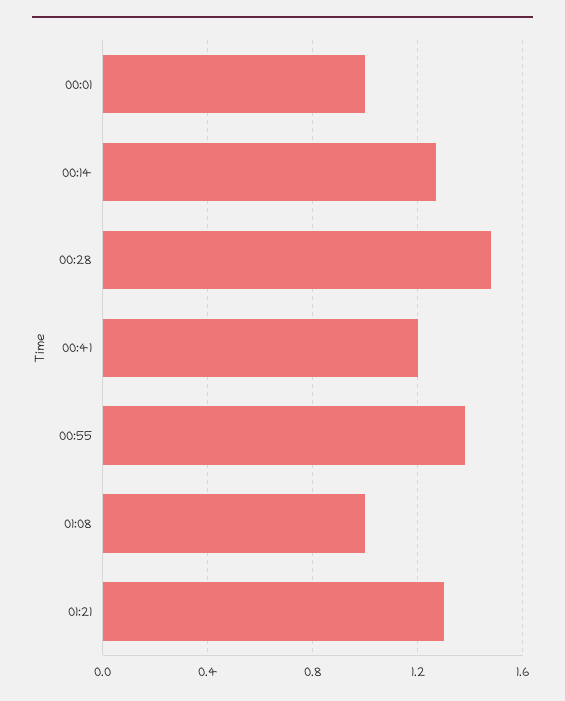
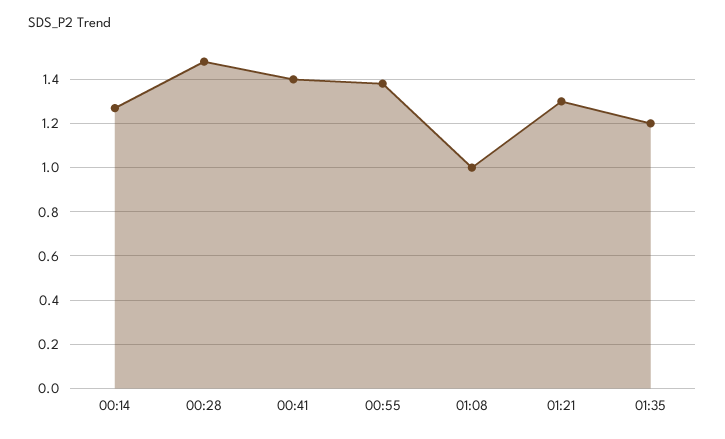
00:01: 1 -> none
00:41: 1.2 -> 1.4
01:35: none -> 1.2

